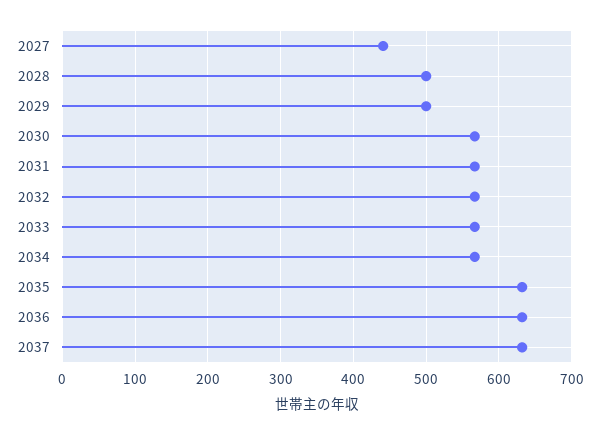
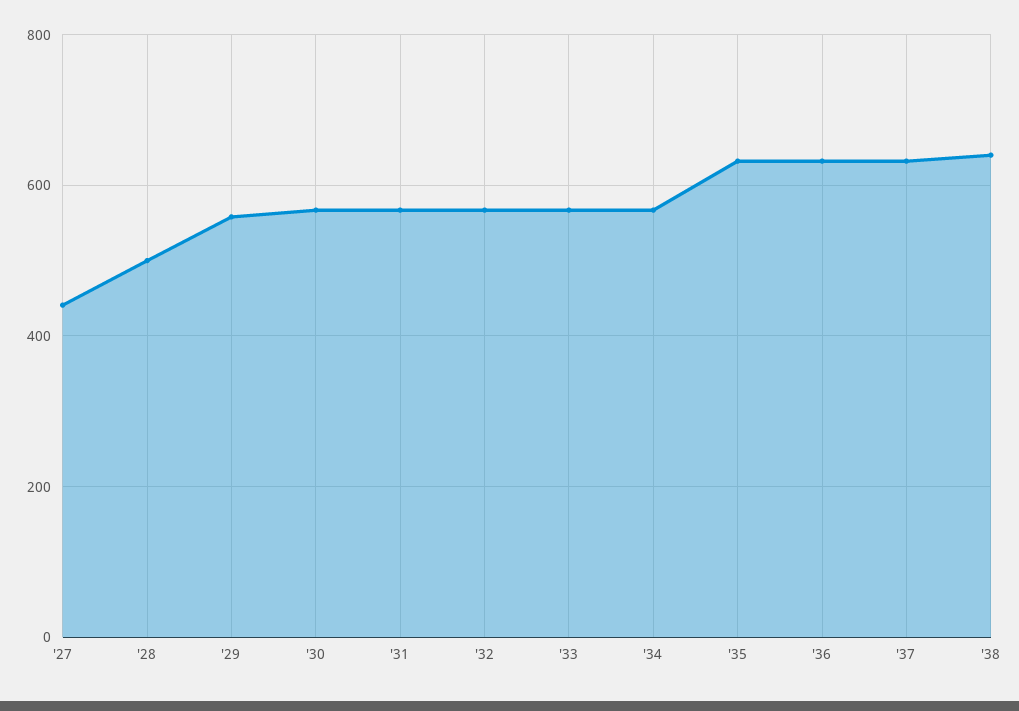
2029: 500 -> 560
'38: none -> 640

